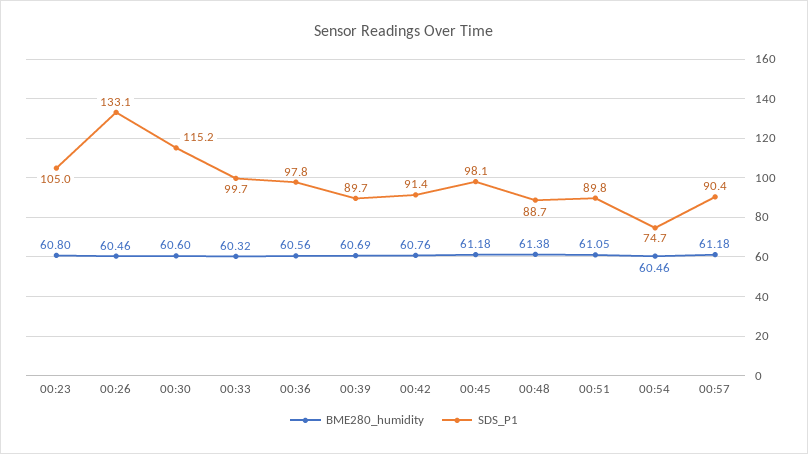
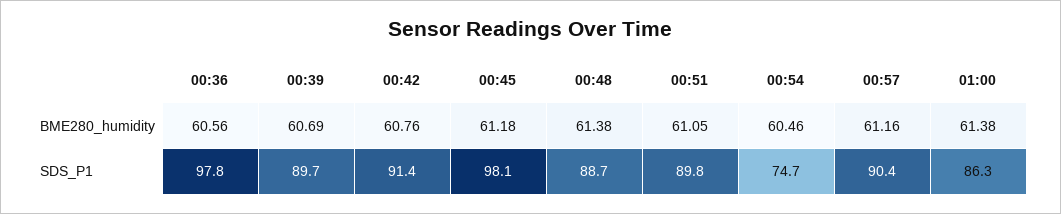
BME280_humidity, 00:23: 60.8 -> none
SDS_P1, 00:23: 105 -> none
BME280_humidity, 00:26: 60.46 -> none
SDS_P1, 00:26: 133.1 -> none
BME280_humidity, 00:30: 60.6 -> none
SDS_P1, 00:30: 115.2 -> none
BME280_humidity, 00:33: 60.32 -> none
SDS_P1, 00:33: 99.7 -> none
BME280_humidity, 00:57: 61.18 -> 61.16
BME280_humidity, 01:00: none -> 61.38
SDS_P1, 01:00: none -> 86.3

